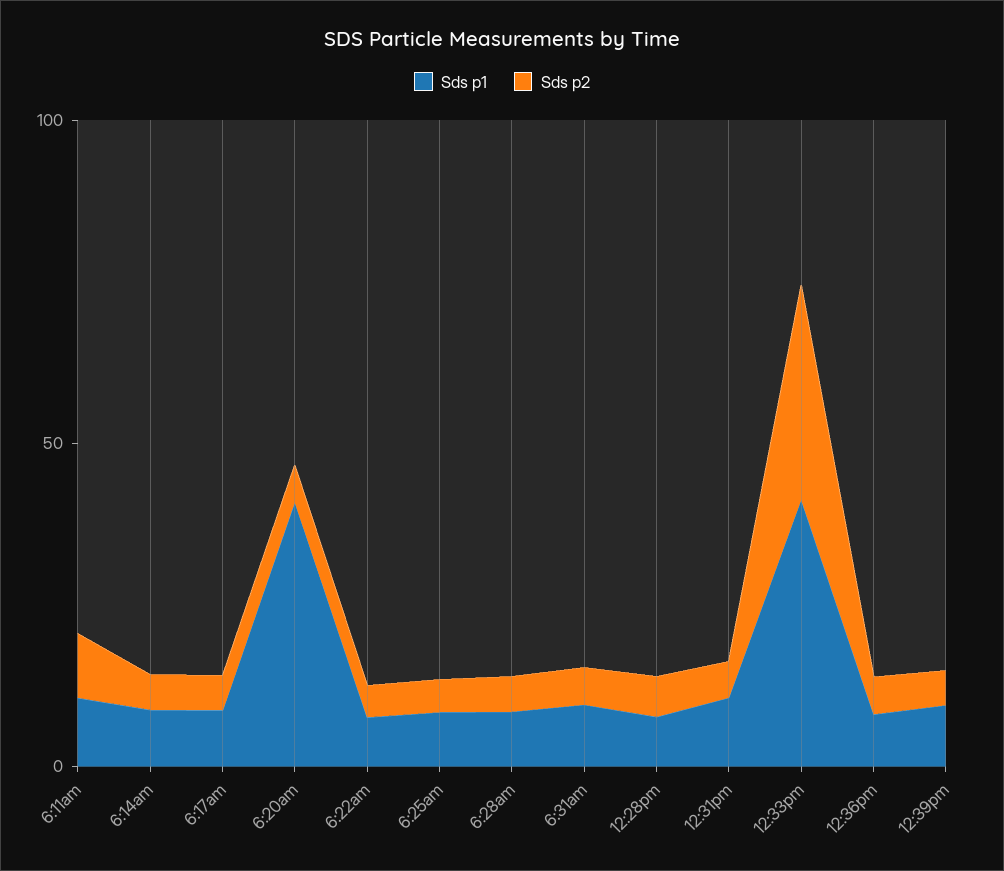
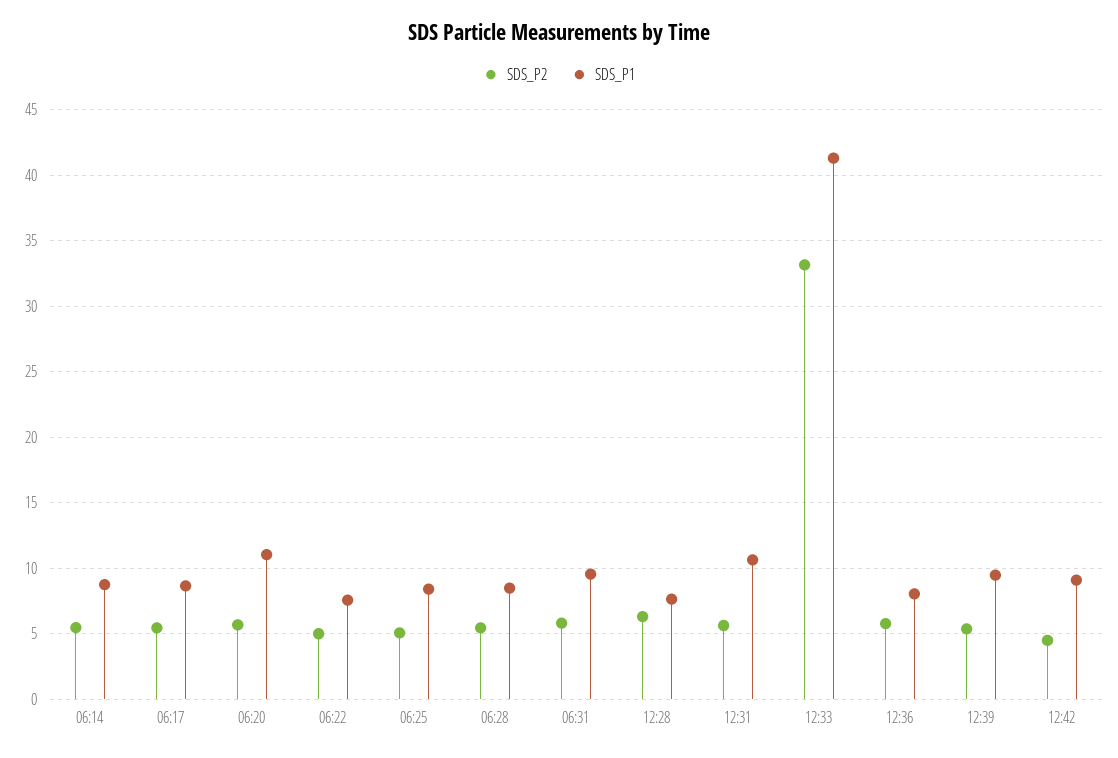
Sds p1, 6:11am: 10 -> none
Sds p2, 6:11am: 10 -> none
Sds p1, 6:20am: 40 -> 11
Sds p2, 12:42: none -> 4.5
Sds p1, 12:42: none -> 9

